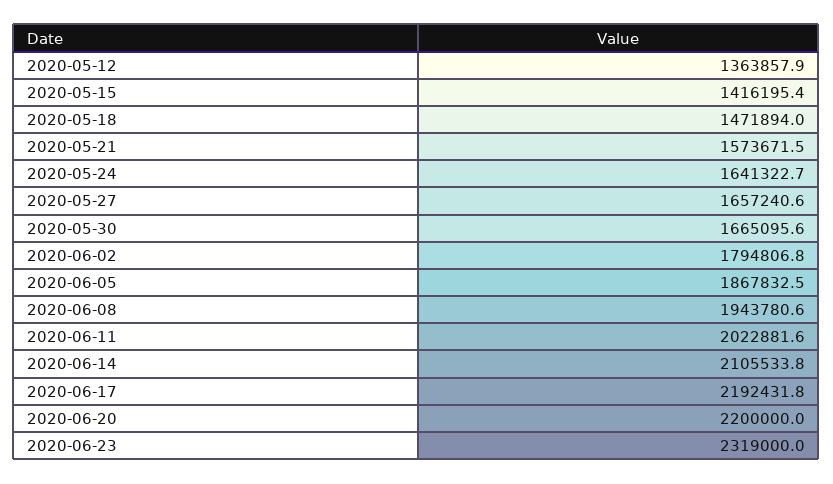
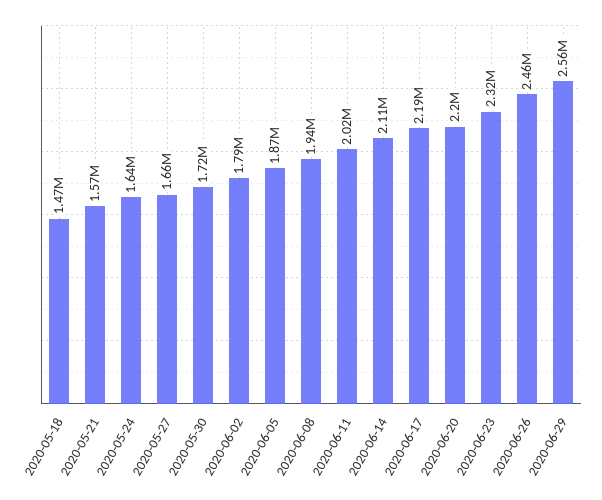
2020-05-12: 1363857.9 -> none
2020-05-15: 1416195.4 -> none
2020-05-30: 1665095.6 -> 1720000
2020-06-26: none -> 2460000
2020-06-29: none -> 2560000

